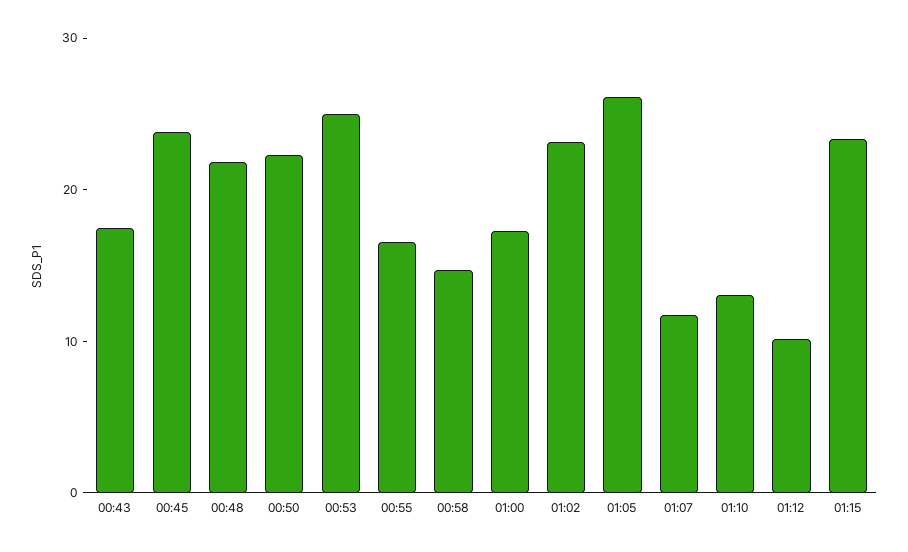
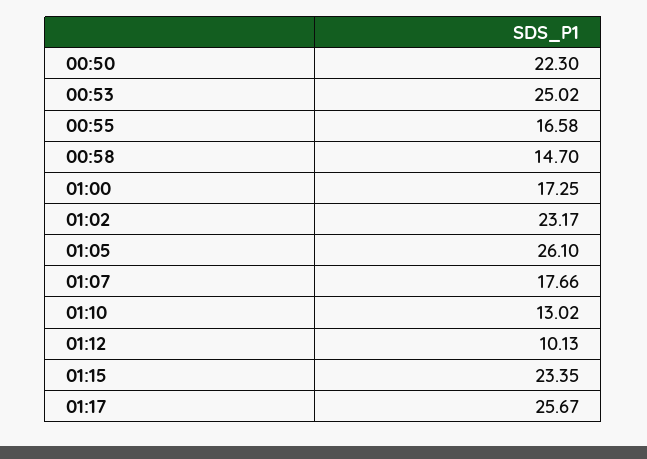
00:43: 18 -> none
00:45: 24 -> none
00:48: 22 -> none
01:07: 12 -> 17.66
01:17: none -> 25.67

